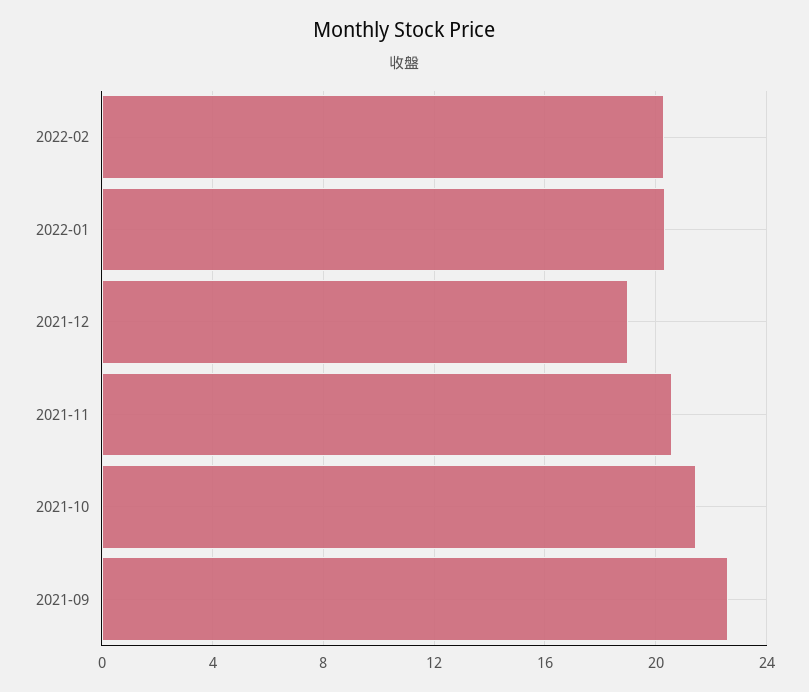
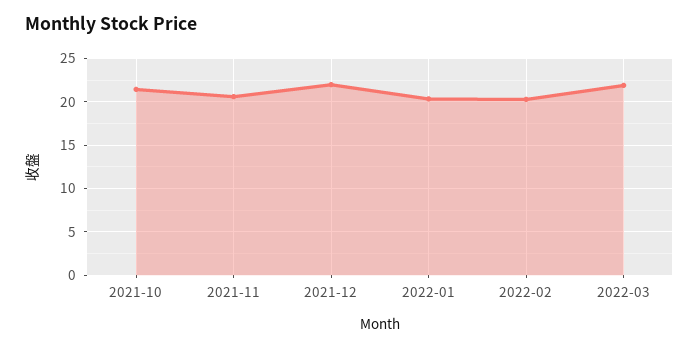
2021-12: 19 -> 22
2021-09: 22.5 -> none
2022-03: none -> 22

